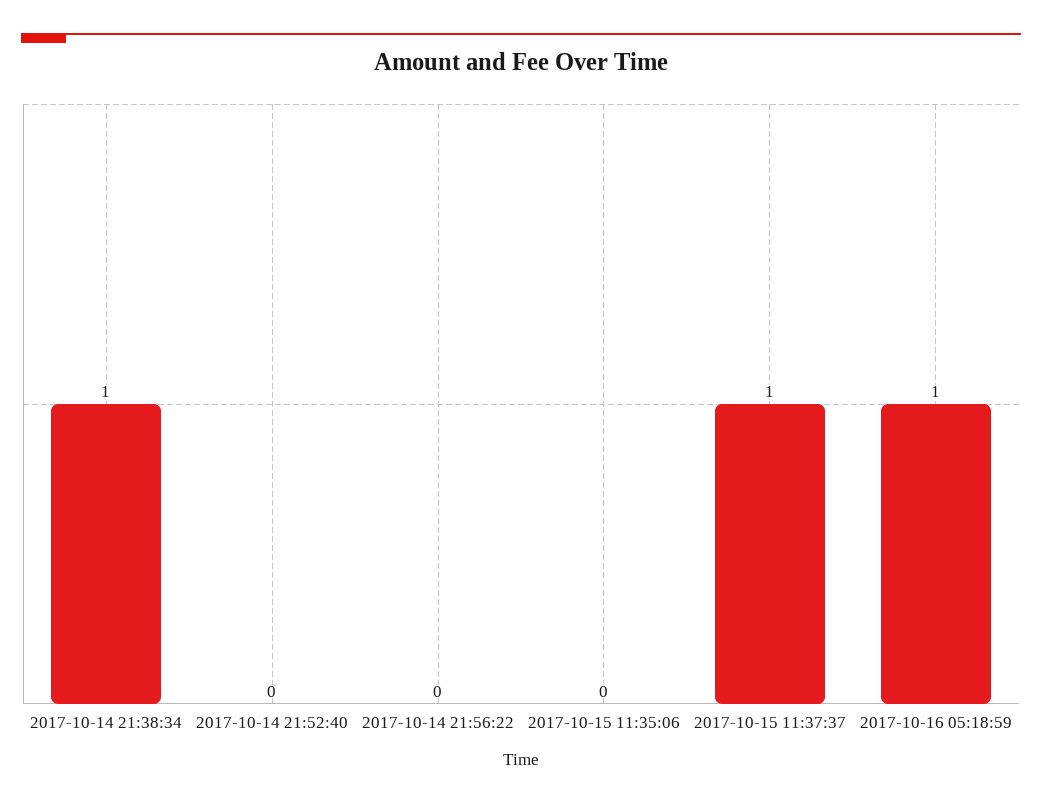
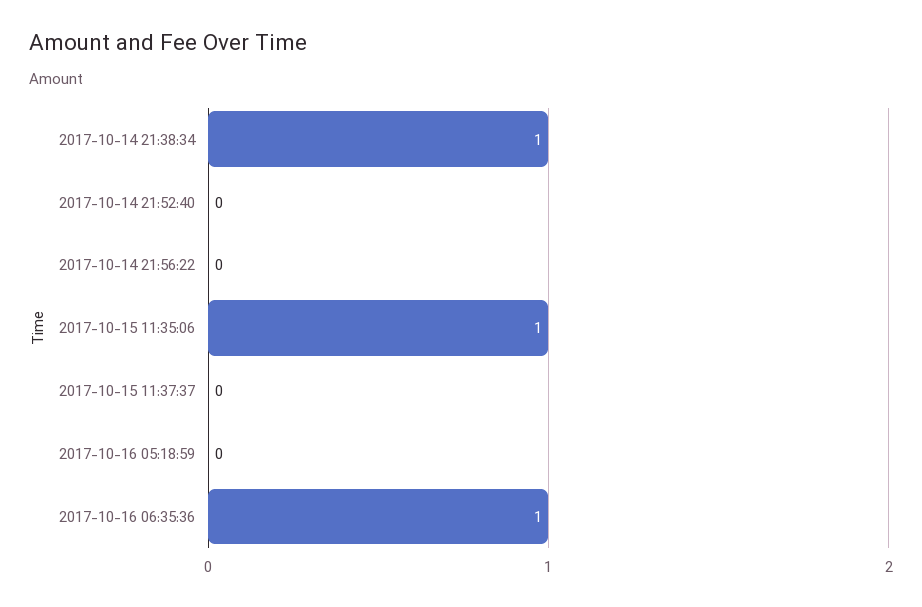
2017-10-15 11:35:06: 0 -> 1
2017-10-15 11:37:37: 1 -> 0
2017-10-16 05:18:59: 1 -> 0
2017-10-16 06:35:36: none -> 1

